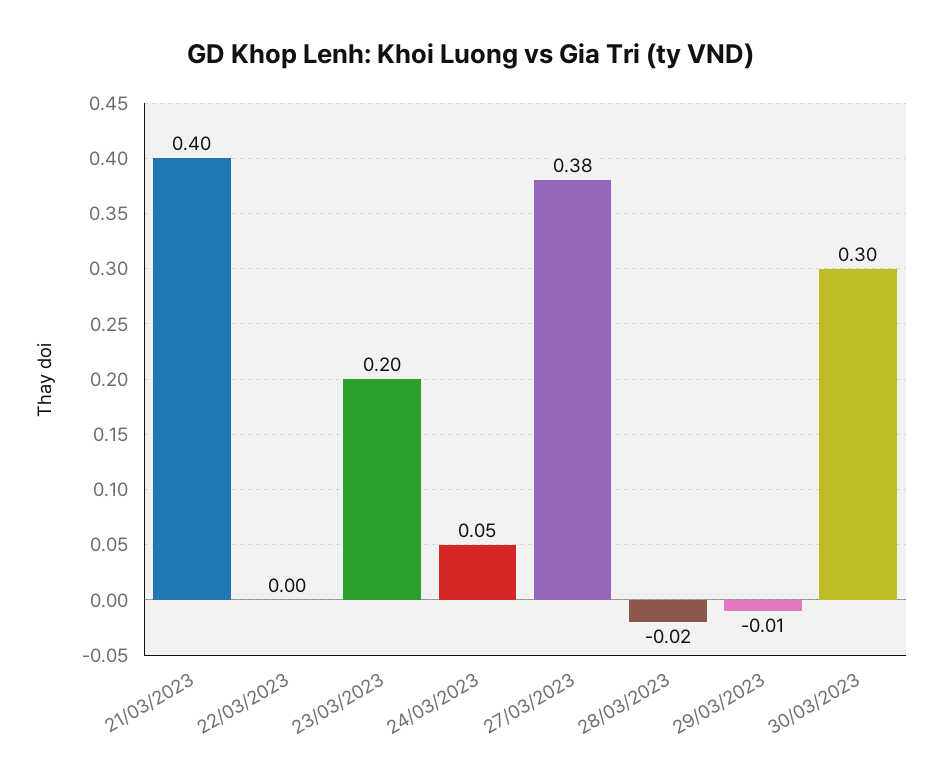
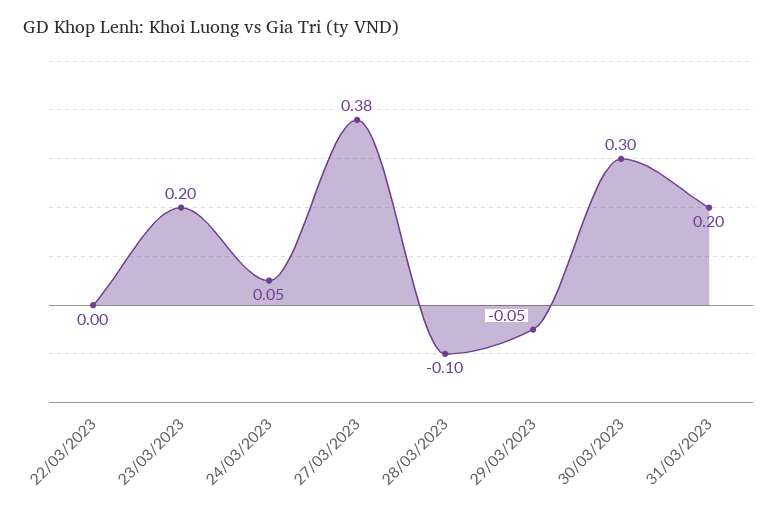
21/03/2023: 0.4 -> none
28/03/2023: -0.02 -> -0.1
29/03/2023: -0.01 -> -0.05
31/03/2023: none -> 0.2

